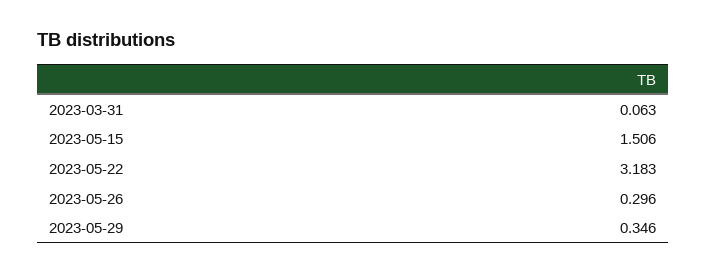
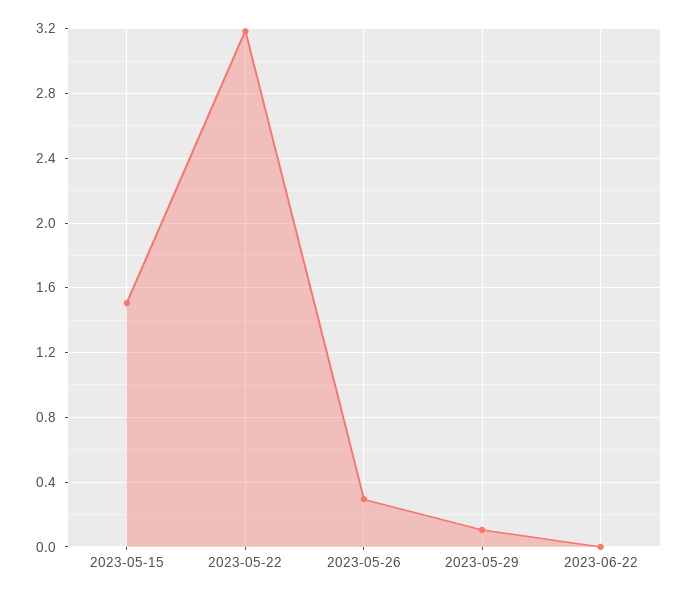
2023-03-31: 0.063 -> none
2023-05-29: 0.346 -> 0.1
2023-06-22: none -> 0

